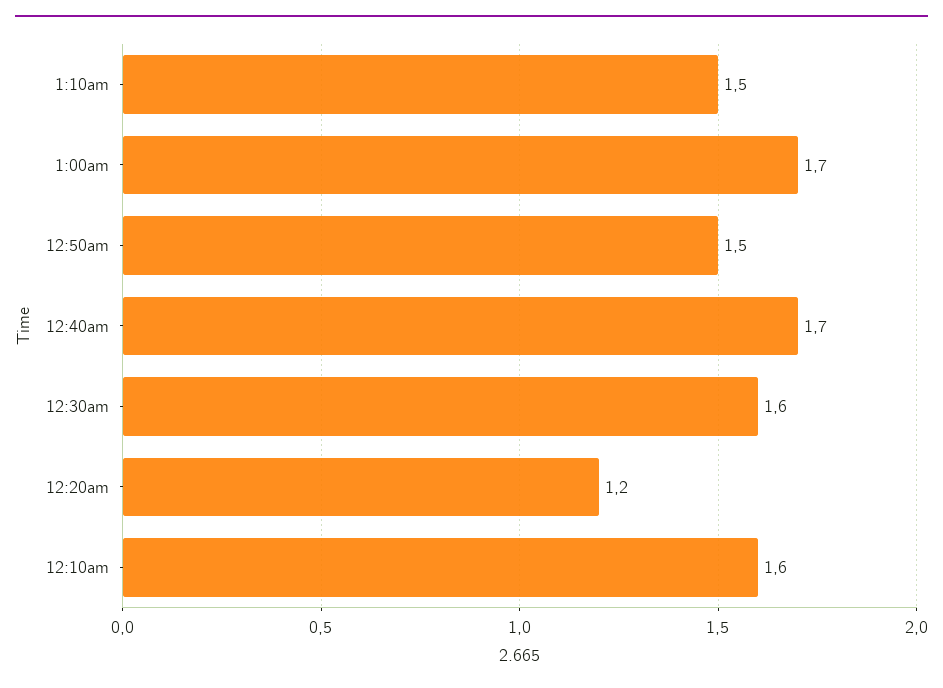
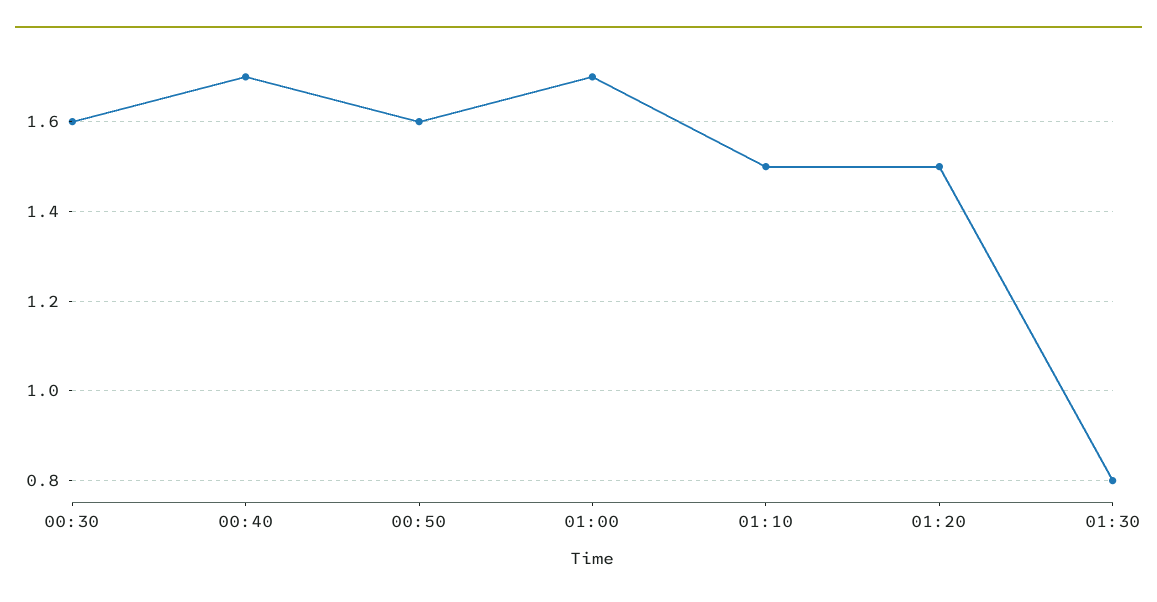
12:50am: 1.5 -> 1.6
12:20am: 1.2 -> none
12:10am: 1.6 -> none
01:20: none -> 1.5
01:30: none -> 0.8

